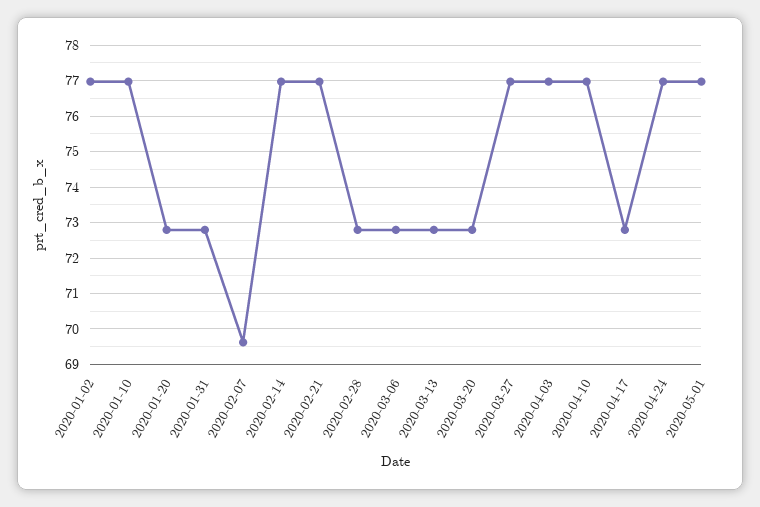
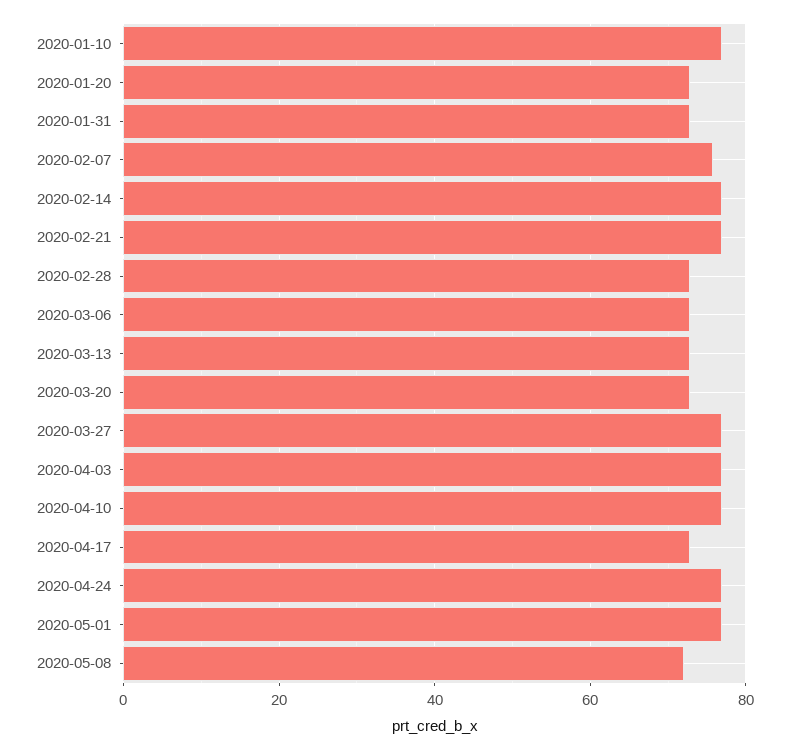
2020-01-02: 77 -> none
2020-02-07: 69.6 -> 76
2020-05-08: none -> 72

